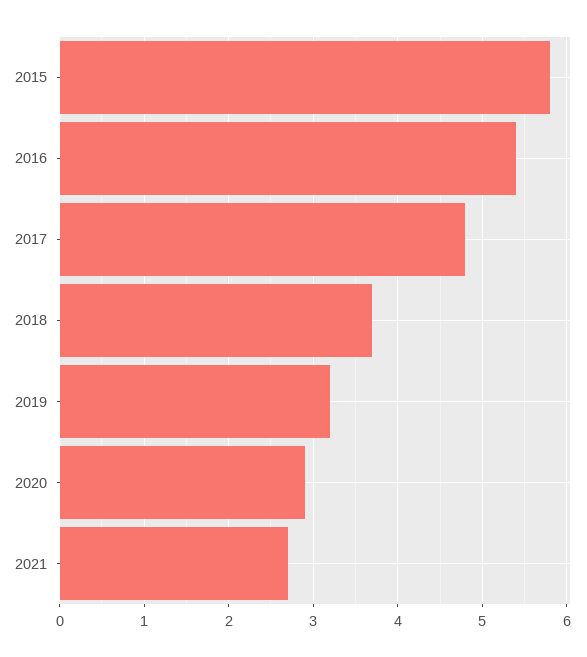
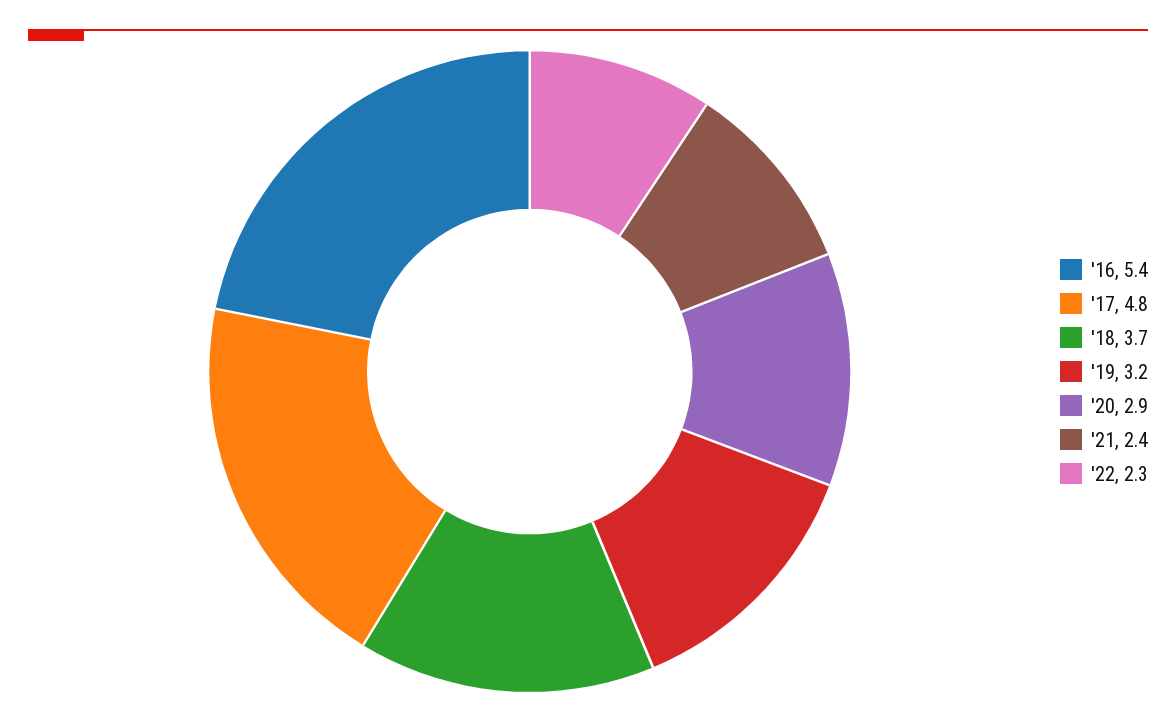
2015: 5.8 -> none
2021: 2.7 -> 2.4
'22: none -> 2.3

